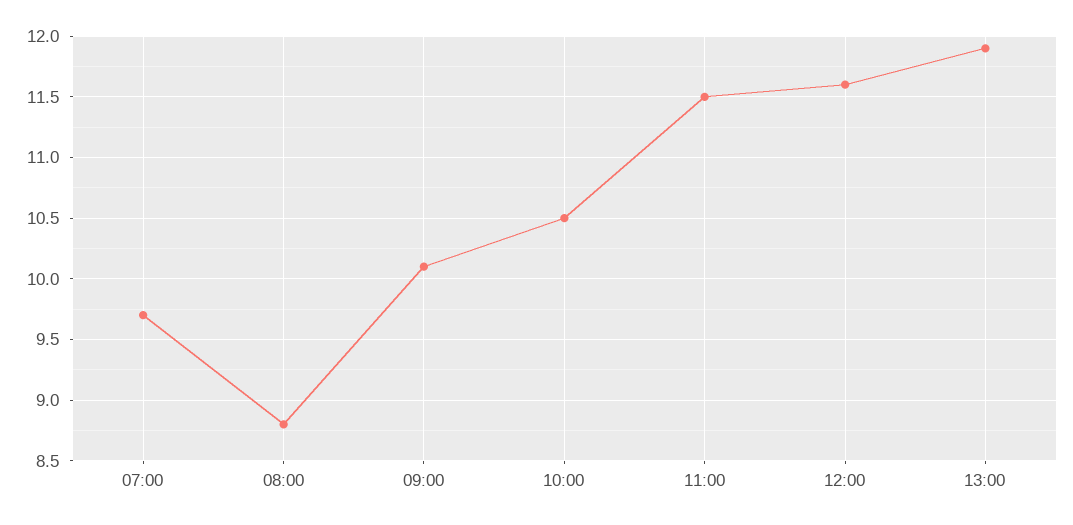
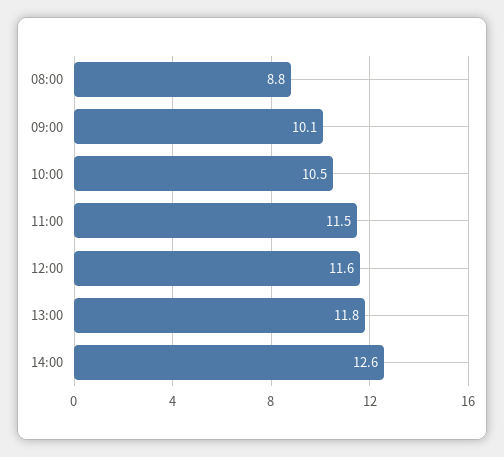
07:00: 9.7 -> none
13:00: 11.9 -> 11.8
14:00: none -> 12.6

